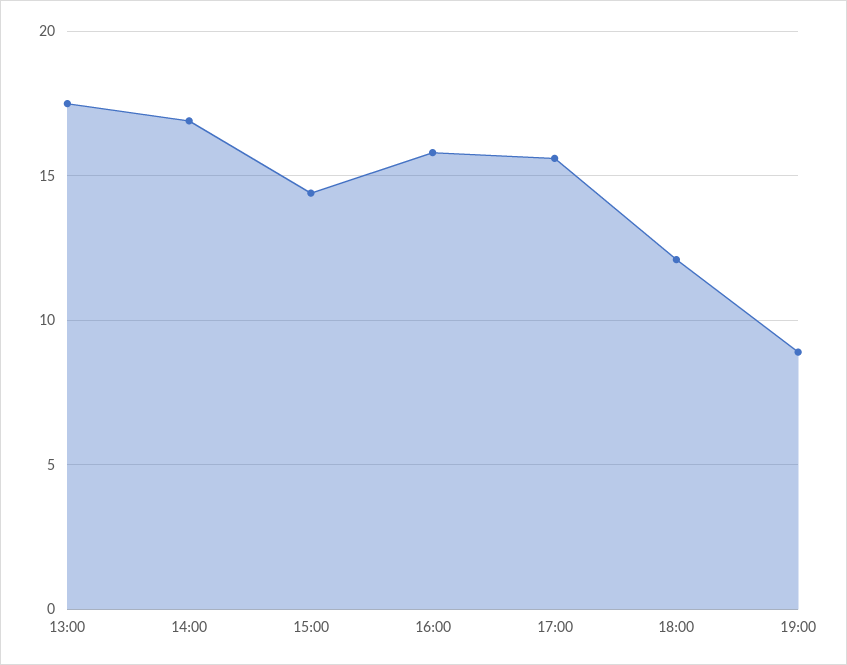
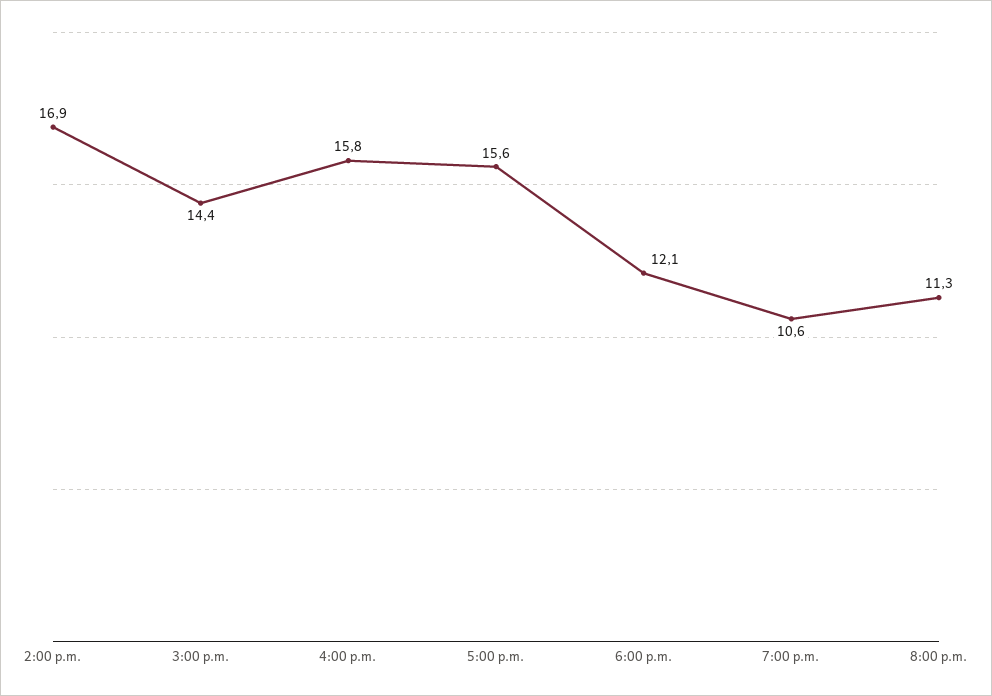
13:00: 17.5 -> none
19:00: 9 -> 10.6
8:00 p.m.: none -> 11.3

